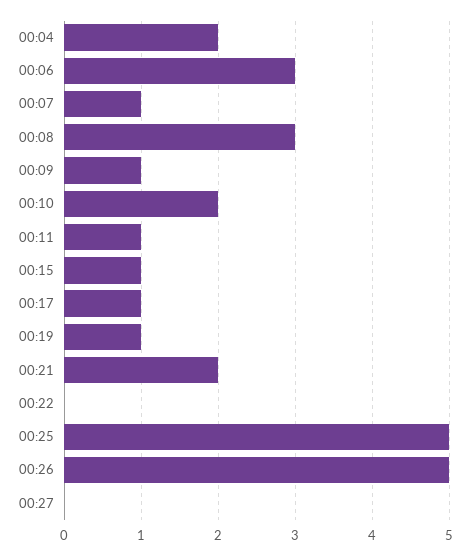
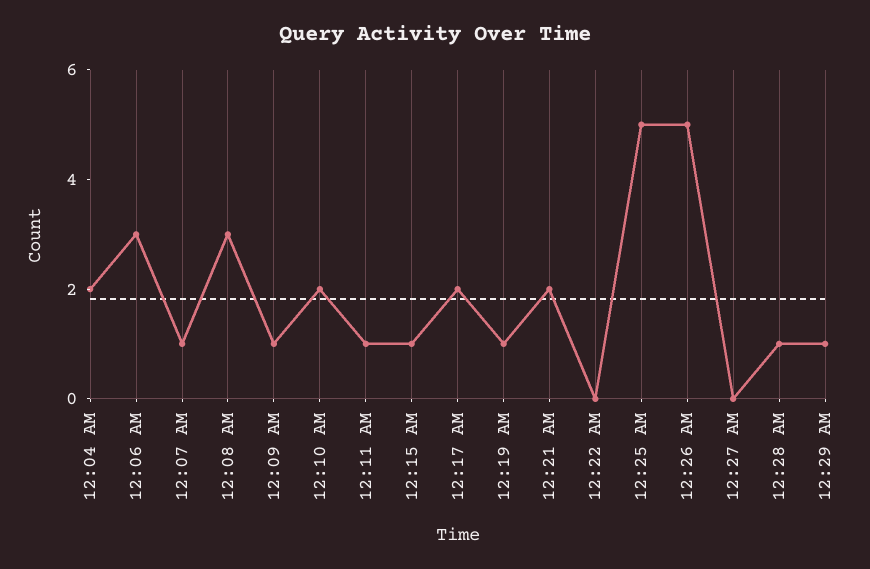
00:17: 1 -> 2
12:28 AM: none -> 1
12:29 AM: none -> 1

